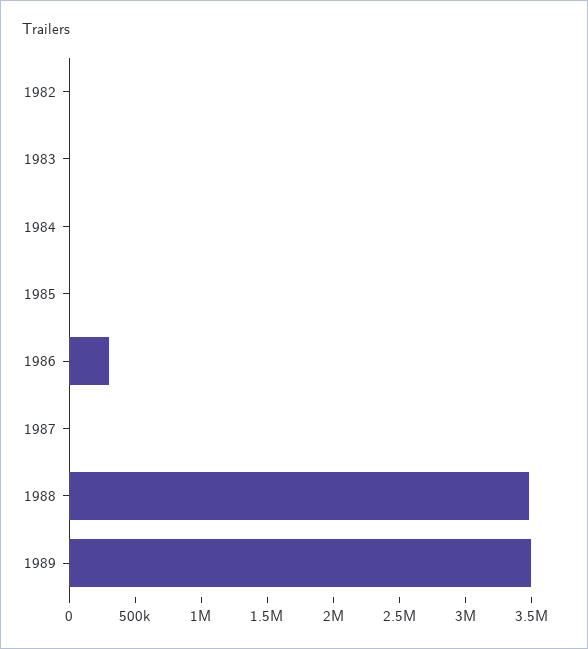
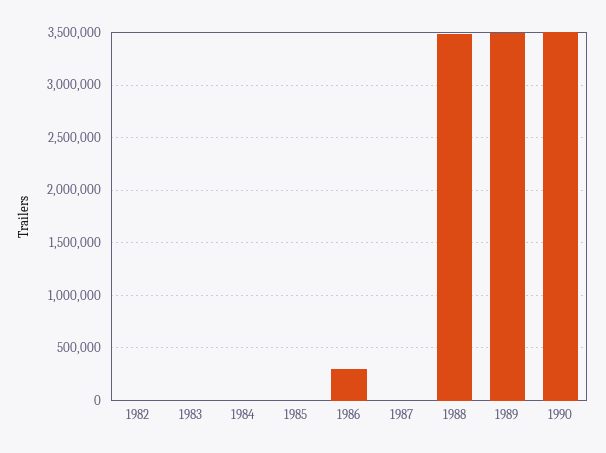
1990: none -> 3500000

